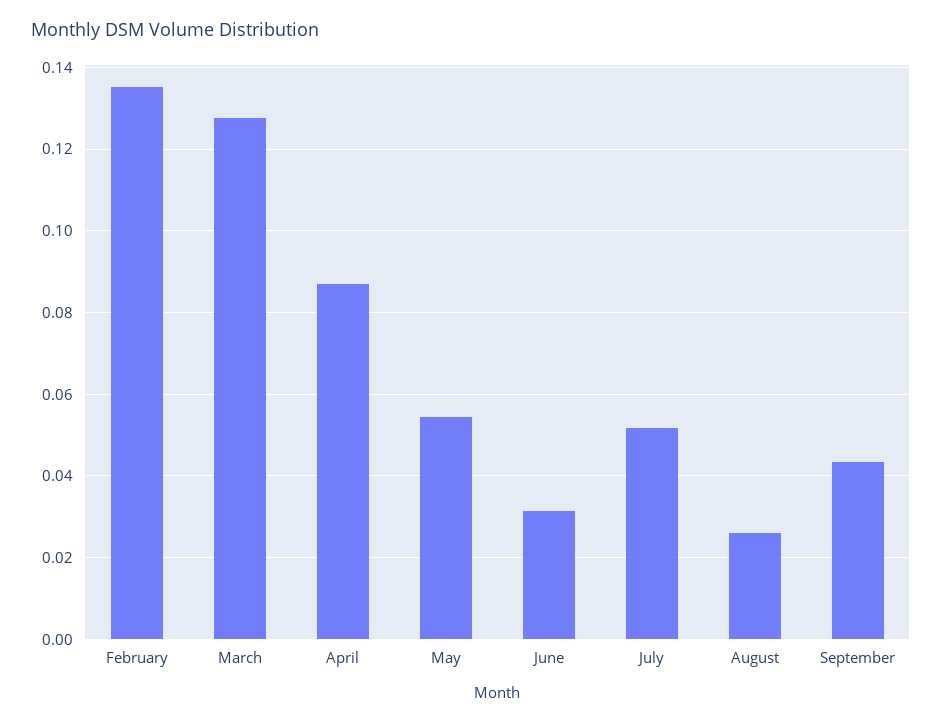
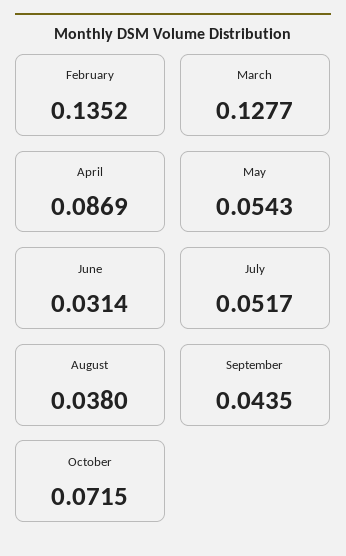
August: 0.026 -> 0.038
October: none -> 0.0715

